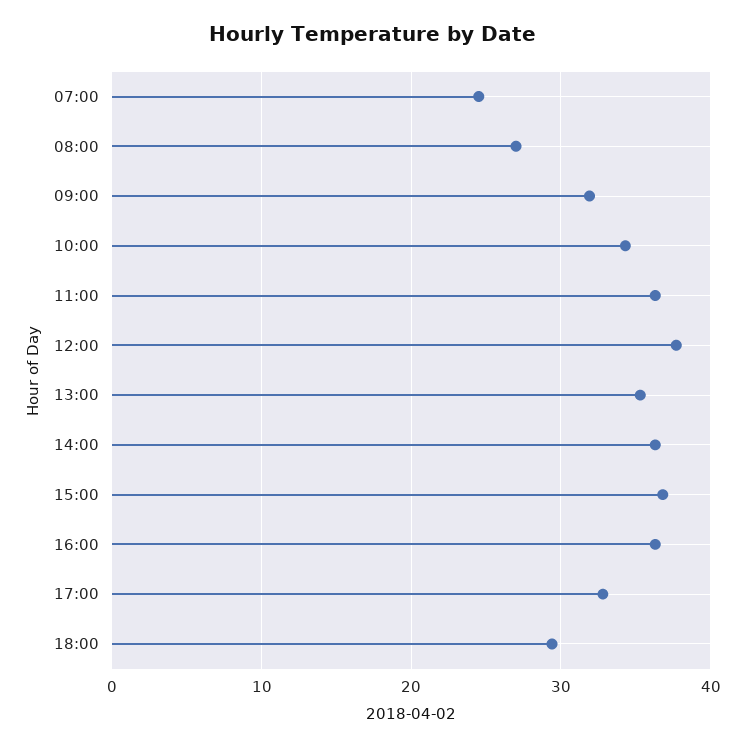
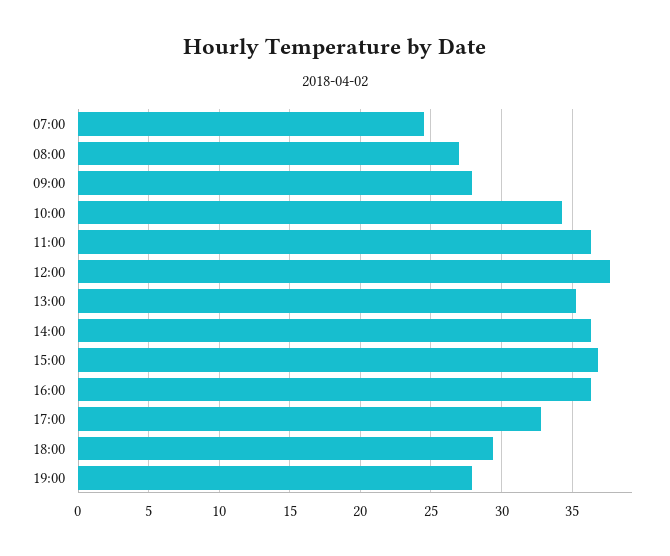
09:00: 32 -> 28
19:00: none -> 28

